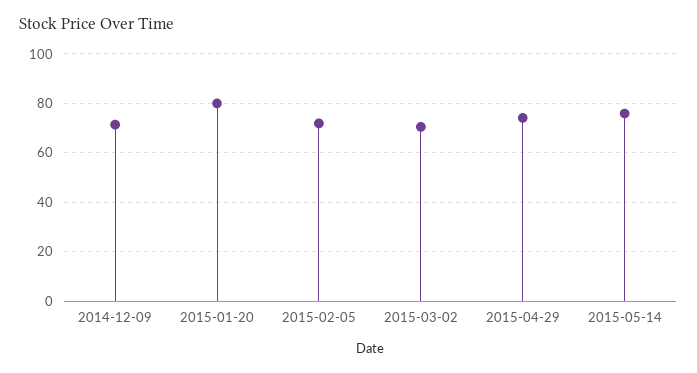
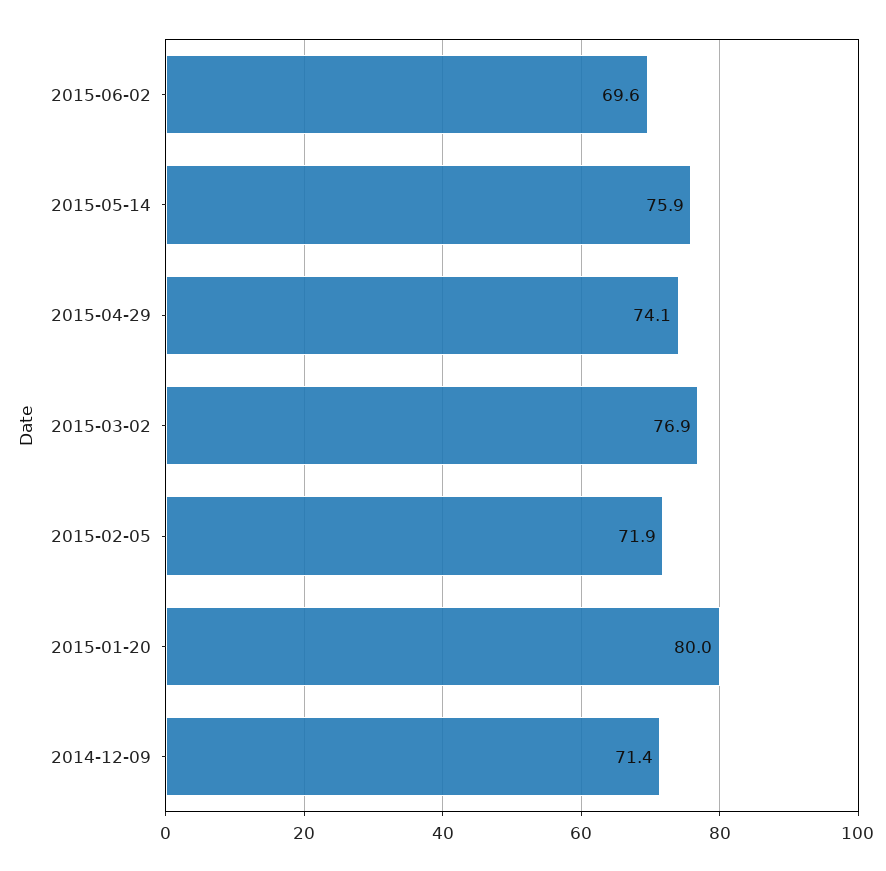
2015-03-02: 70 -> 76.9
2015-06-02: none -> 69.6

